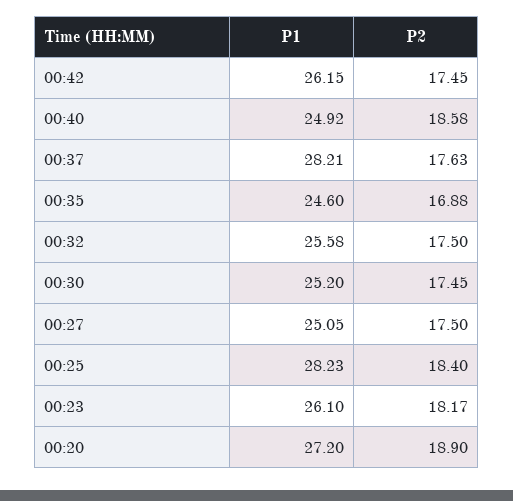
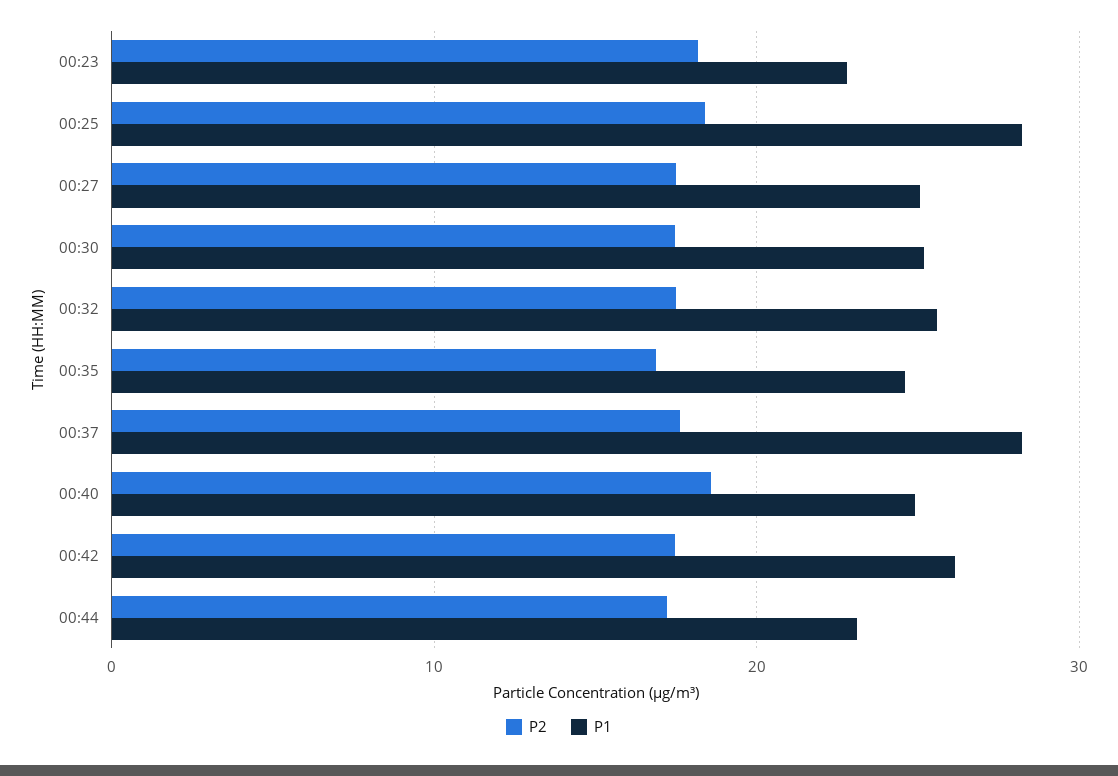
P1, 00:23: 26.1 -> 23
P1, 00:20: 27.2 -> none
P2, 00:20: 18.9 -> none
P2, 00:44: none -> 17
P1, 00:44: none -> 23

